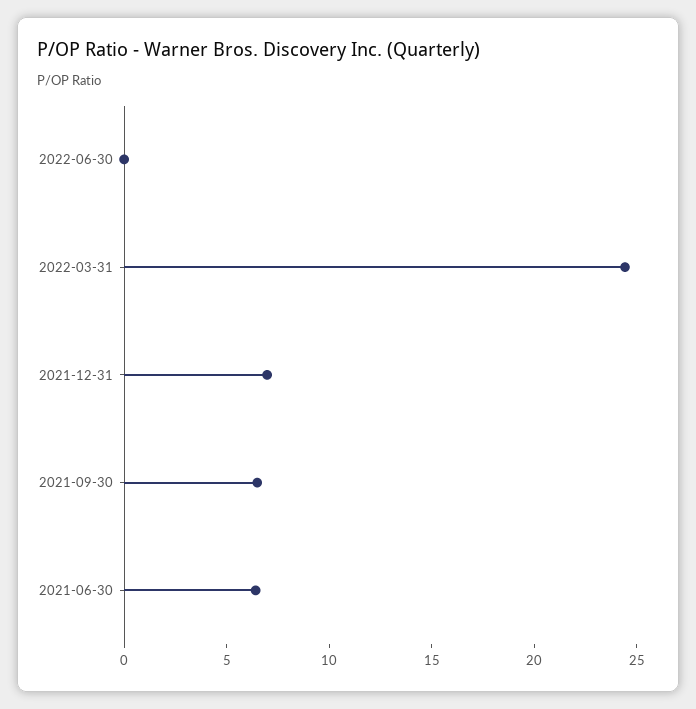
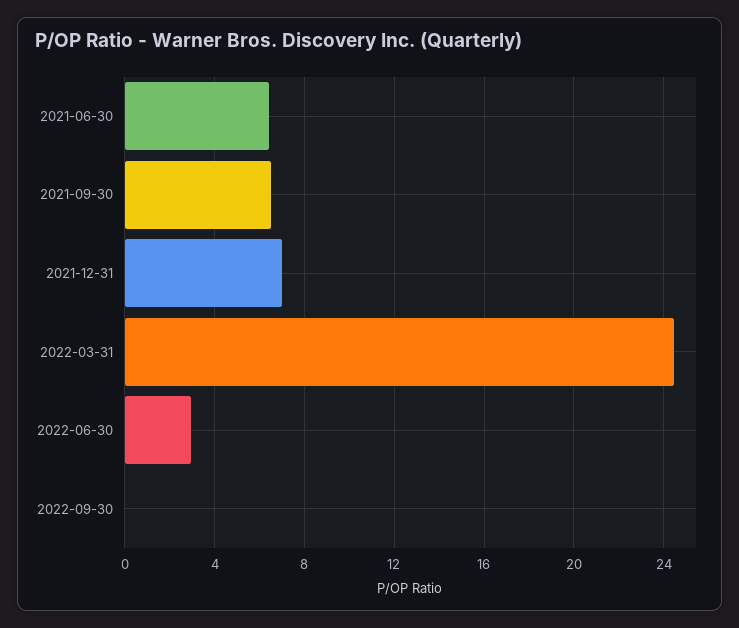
2022-06-30: 0 -> 3
2022-09-30: none -> 0

